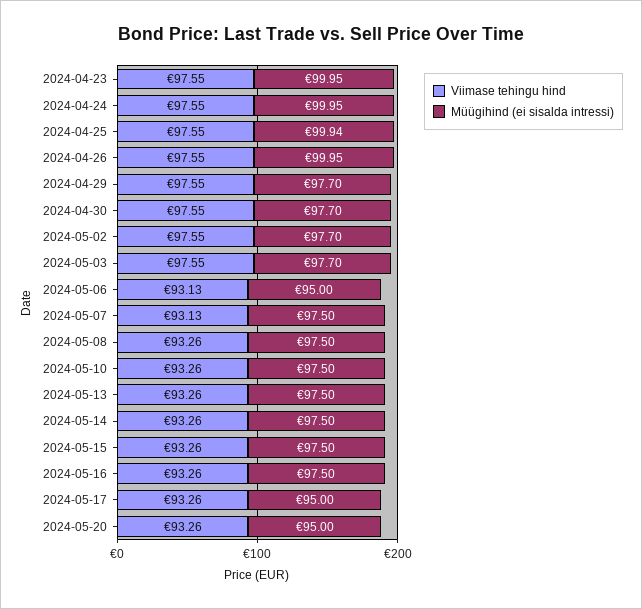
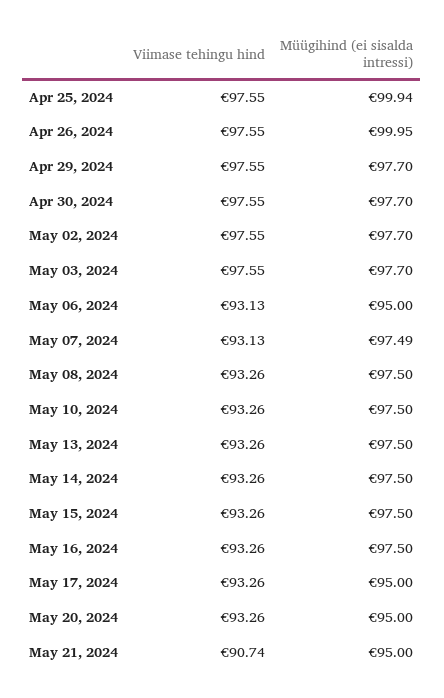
Viimase tehingu hind, 2024-04-23: 97.55 -> none
Müügihind (ei sisalda intressi), 2024-04-23: 99.95 -> none
Viimase tehingu hind, 2024-04-24: 97.55 -> none
Müügihind (ei sisalda intressi), 2024-04-24: 99.95 -> none
Müügihind (ei sisalda intressi), 2024-05-07: 97.5 -> 97.49
Viimase tehingu hind, May 21, 2024: none -> 90.74
Müügihind (ei sisalda intressi), May 21, 2024: none -> 95

